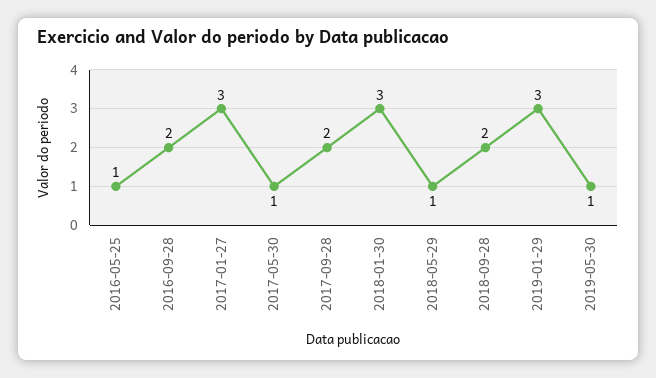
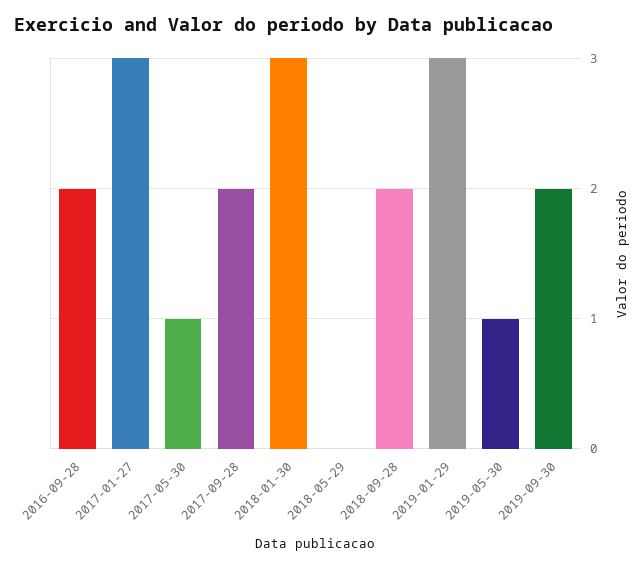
2016-05-25: 1 -> none
2018-05-29: 1 -> 0
2019-09-30: none -> 2

